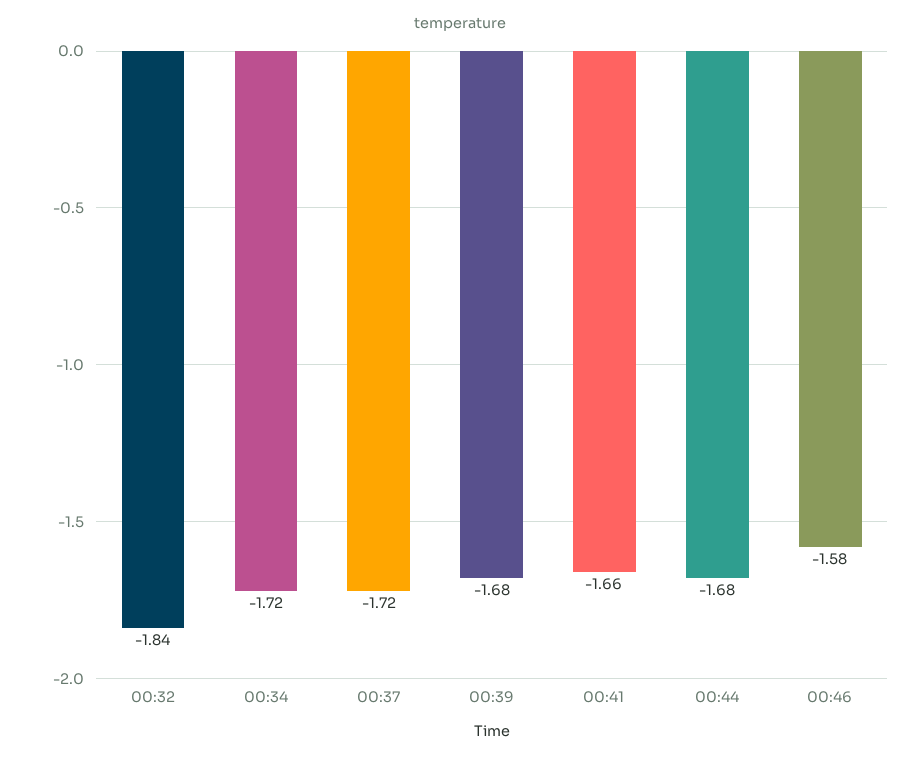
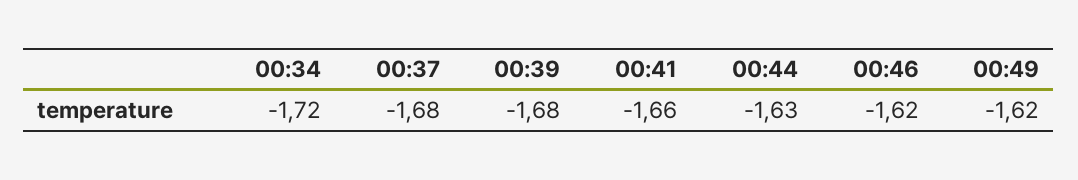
00:32: -1.84 -> none
00:37: -1.72 -> -1.68
00:44: -1.68 -> -1.63
00:46: -1.58 -> -1.62
00:49: none -> -1.62

